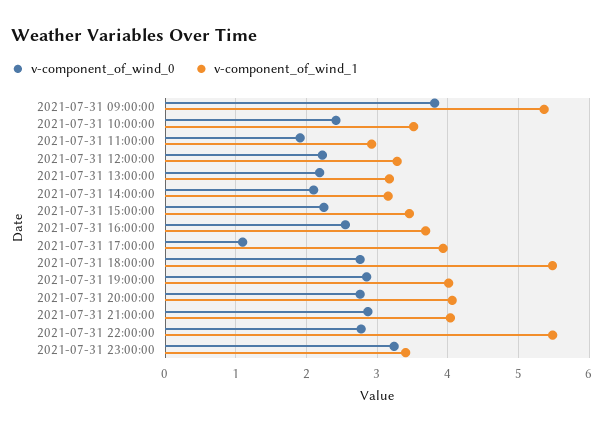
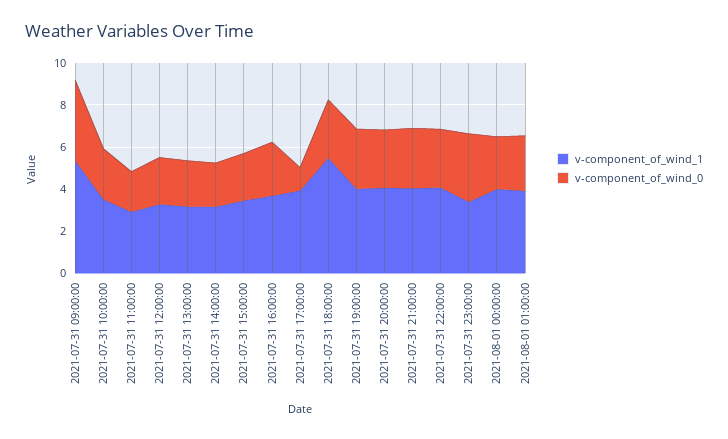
v-component_of_wind_1, 2021-07-31 22:00:00: 5.5 -> 4
v-component_of_wind_1, 2021-08-01 00:00:00: none -> 4
v-component_of_wind_0, 2021-08-01 00:00:00: none -> 2.5
v-component_of_wind_1, 2021-08-01 01:00:00: none -> 4
v-component_of_wind_0, 2021-08-01 01:00:00: none -> 2.5

